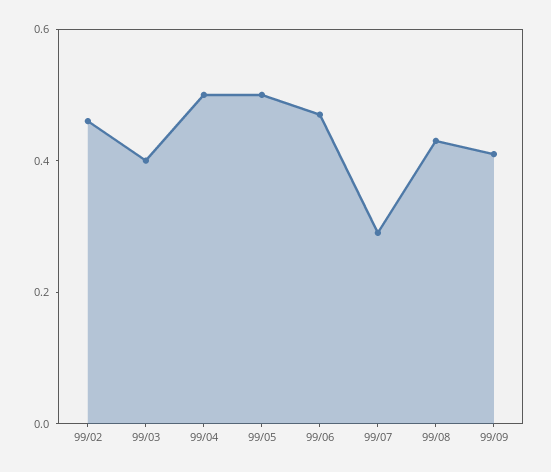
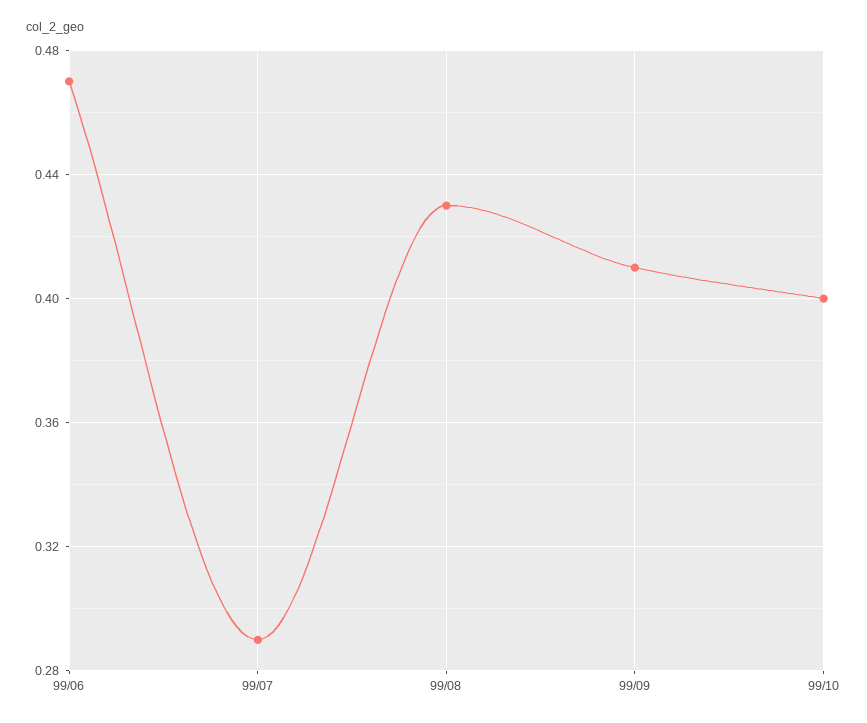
99/02: 0.45 -> none
99/03: 0.4 -> none
99/04: 0.5 -> none
99/05: 0.5 -> none
99/10: none -> 0.4

